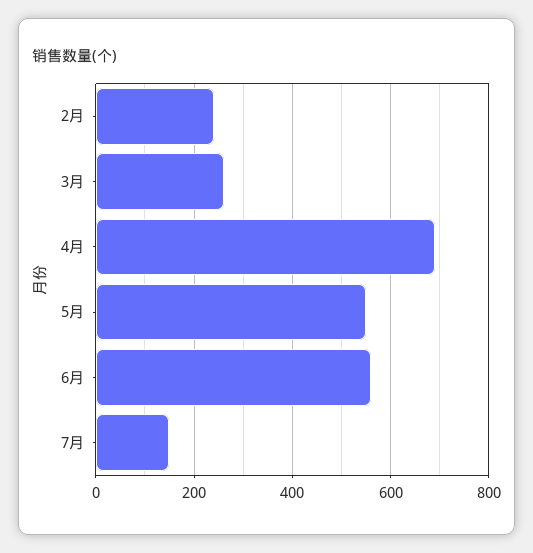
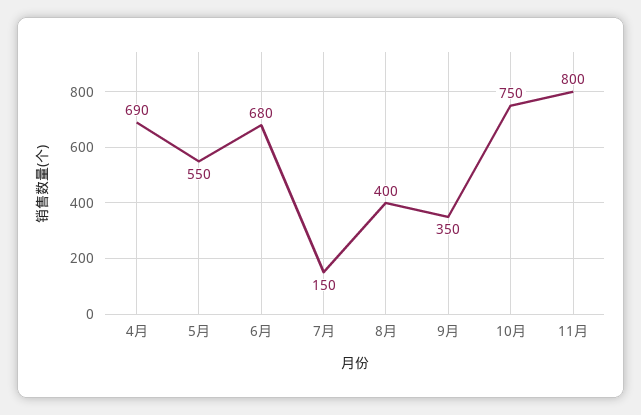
2月: 240 -> none
3月: 260 -> none
6月: 560 -> 680
8月: none -> 400
9月: none -> 350
10月: none -> 750
11月: none -> 800

